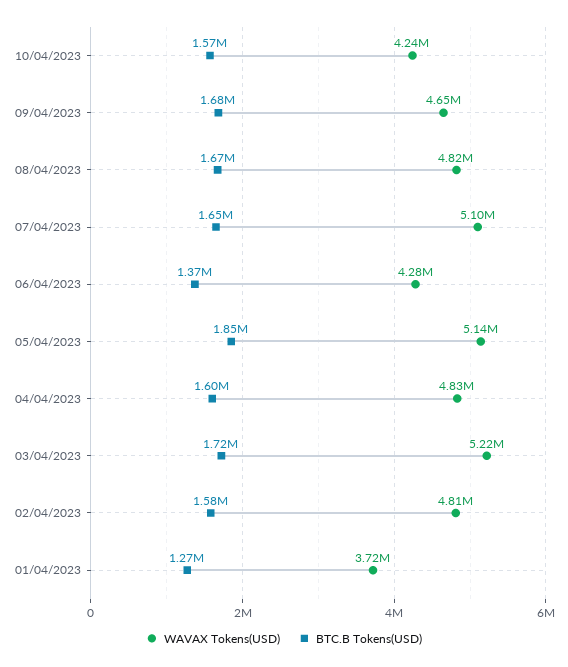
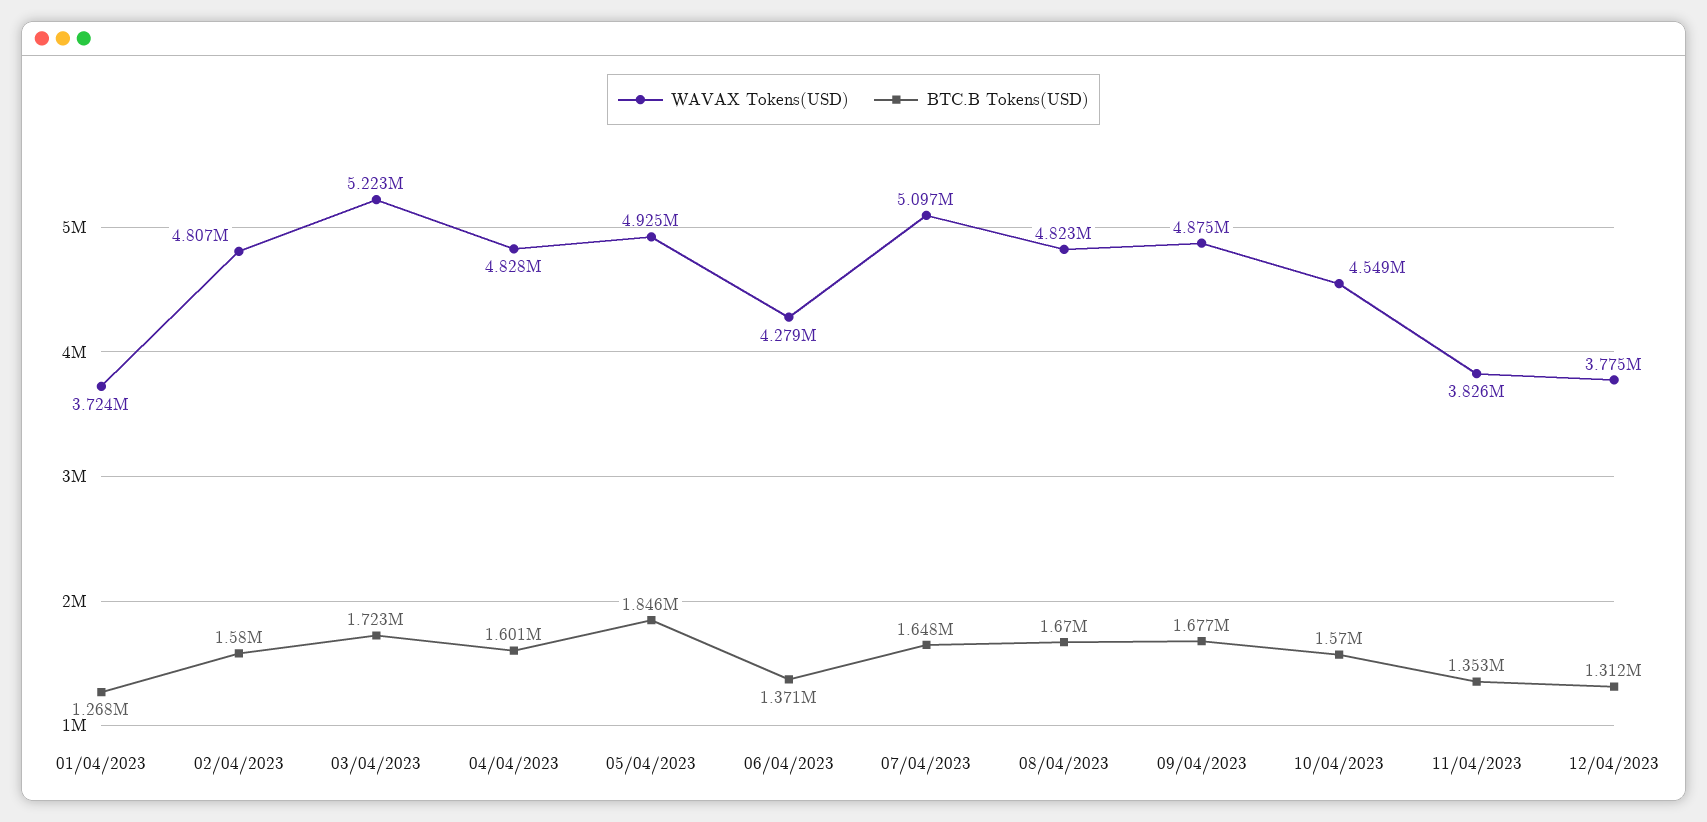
WAVAX Tokens(USD), 10/04/2023: 4240000 -> 4549000
WAVAX Tokens(USD), 09/04/2023: 4650000 -> 4875000
WAVAX Tokens(USD), 05/04/2023: 5140000 -> 4925000
WAVAX Tokens(USD), 11/04/2023: none -> 3826000
BTC.B Tokens(USD), 11/04/2023: none -> 1353000
WAVAX Tokens(USD), 12/04/2023: none -> 3775000
BTC.B Tokens(USD), 12/04/2023: none -> 1312000

